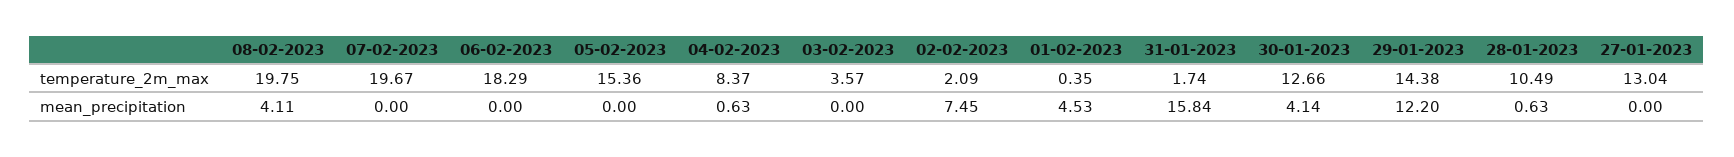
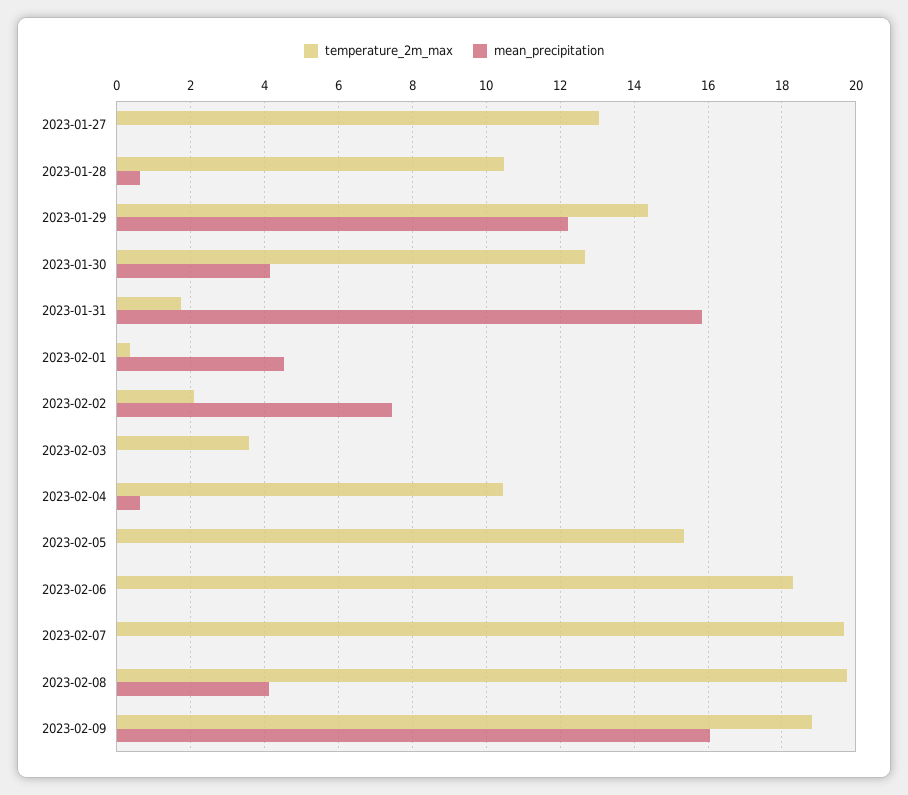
temperature_2m_max, 04-02-2023: 8.37 -> 10.4
temperature_2m_max, 2023-02-09: none -> 18.8
mean_precipitation, 2023-02-09: none -> 16

